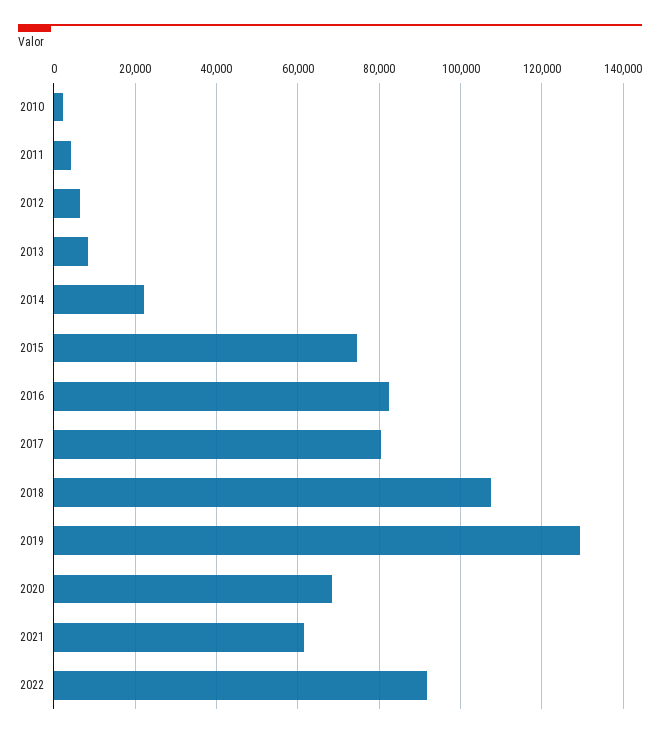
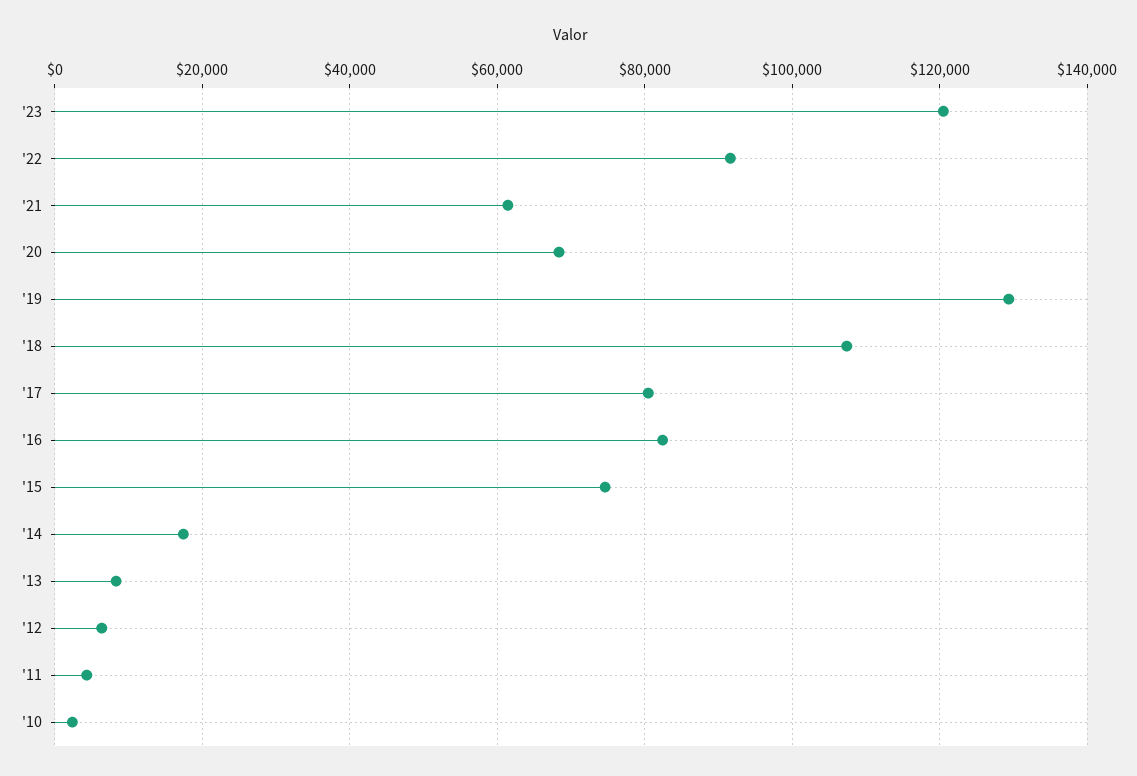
2014: 22000 -> 18000
'23: none -> 120000

